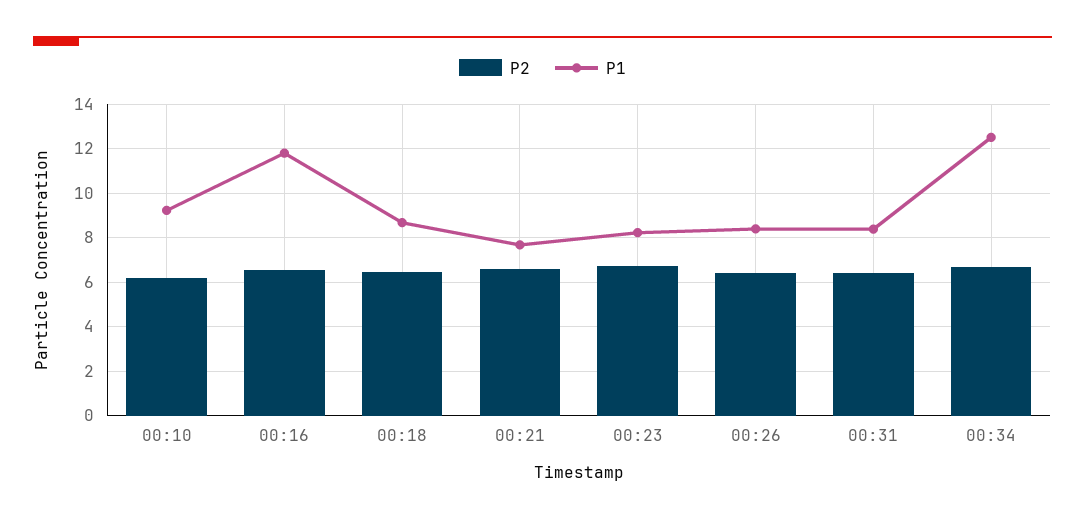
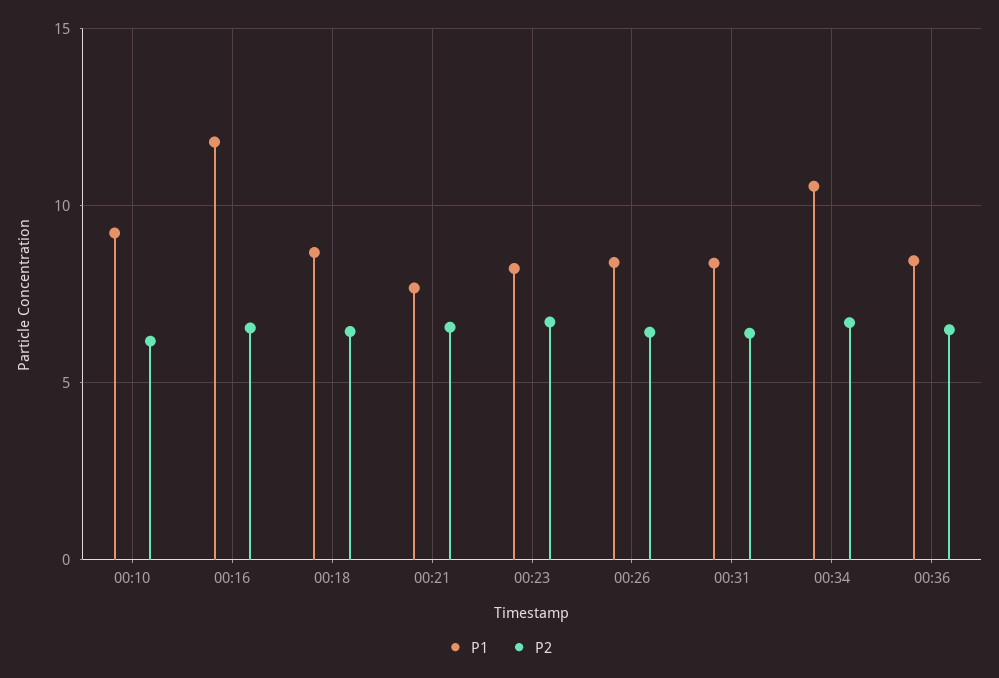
P1, 00:34: 12.5 -> 10.5
P1, 00:36: none -> 8.5
P2, 00:36: none -> 6.5

